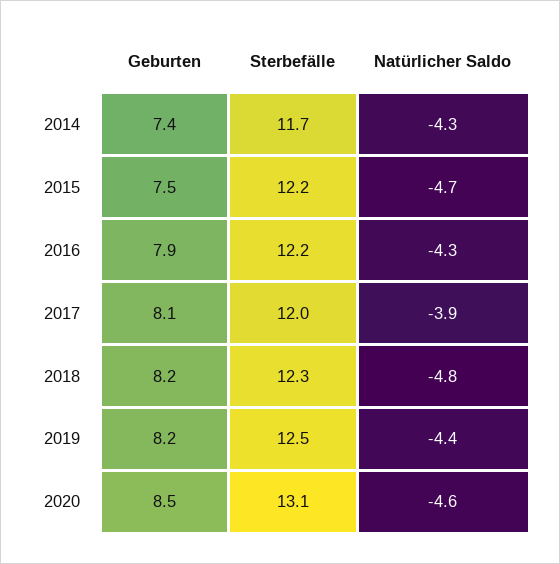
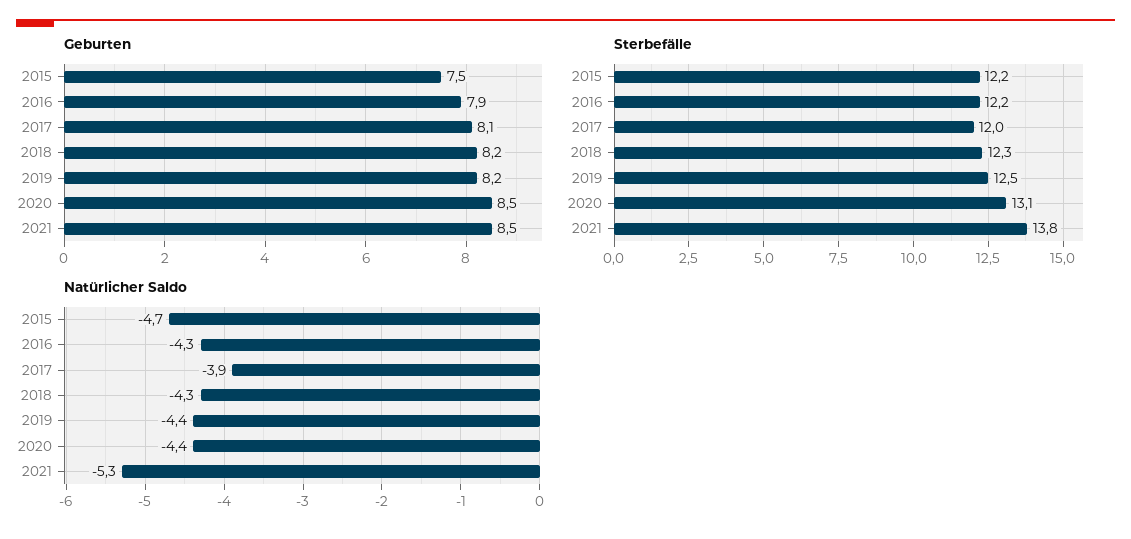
Geburten, 2014: 7.4 -> none
Sterbefälle, 2014: 11.7 -> none
Natürlicher Saldo, 2014: -4.3 -> none
Natürlicher Saldo, 2018: -4.8 -> -4.3
Natürlicher Saldo, 2020: -4.6 -> -4.4
Geburten, 2021: none -> 8.5
Sterbefälle, 2021: none -> 13.8
Natürlicher Saldo, 2021: none -> -5.3

